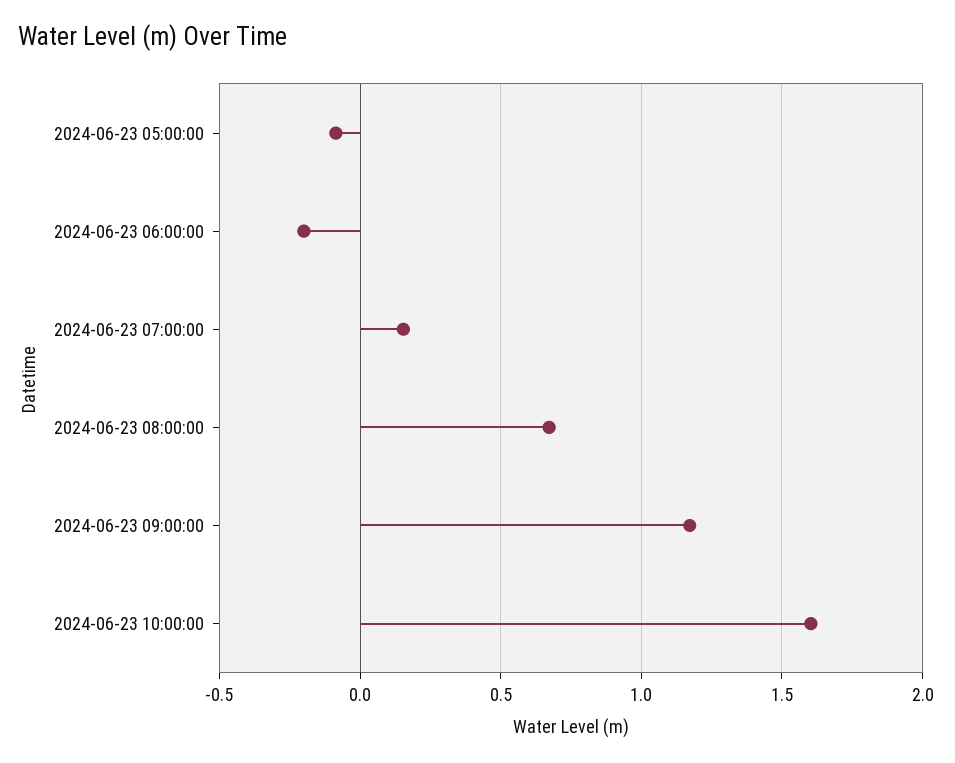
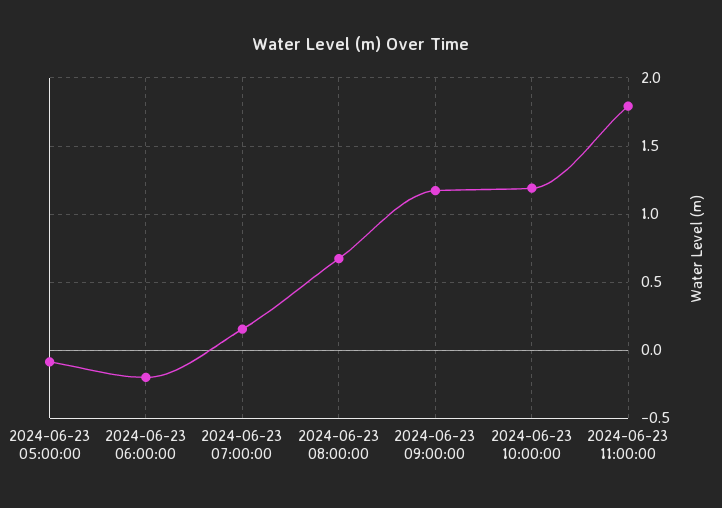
2024-06-23 10:00:00: 1.6 -> 1.2
2024-06-23 11:00:00: none -> 1.8

